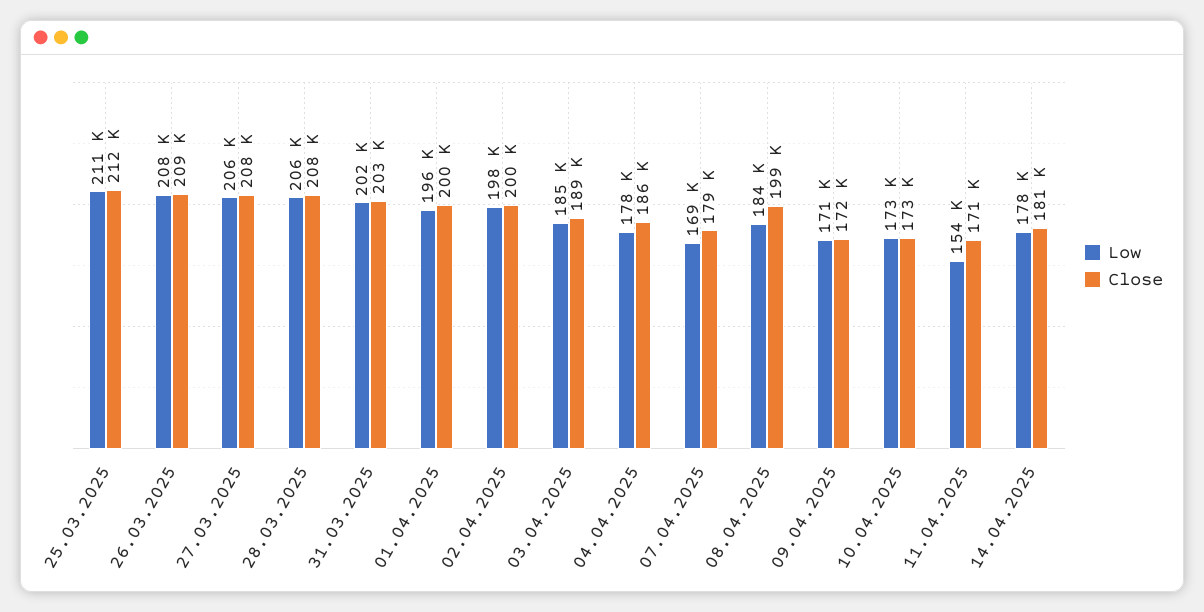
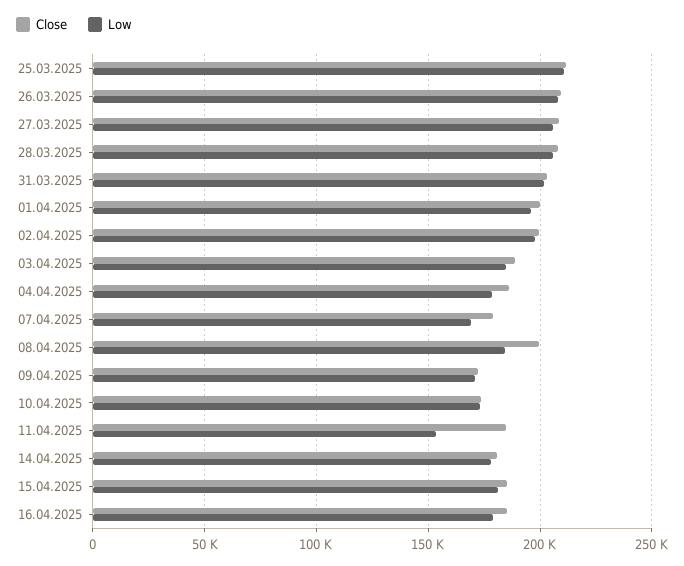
Close, 11.04.2025: 171000 -> 185000
Close, 15.04.2025: none -> 185000
Low, 15.04.2025: none -> 180000
Close, 16.04.2025: none -> 185000
Low, 16.04.2025: none -> 180000

